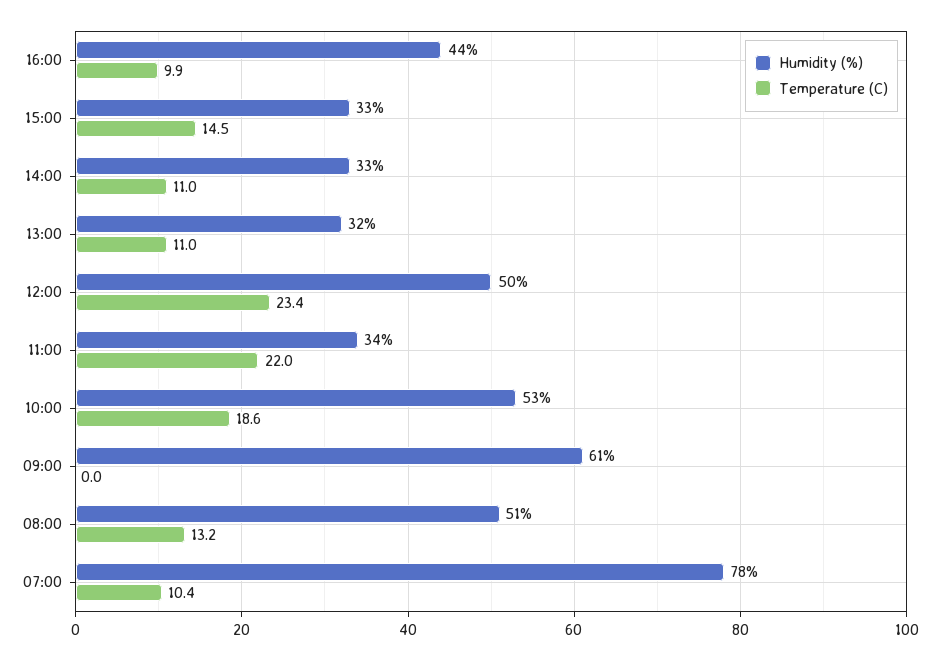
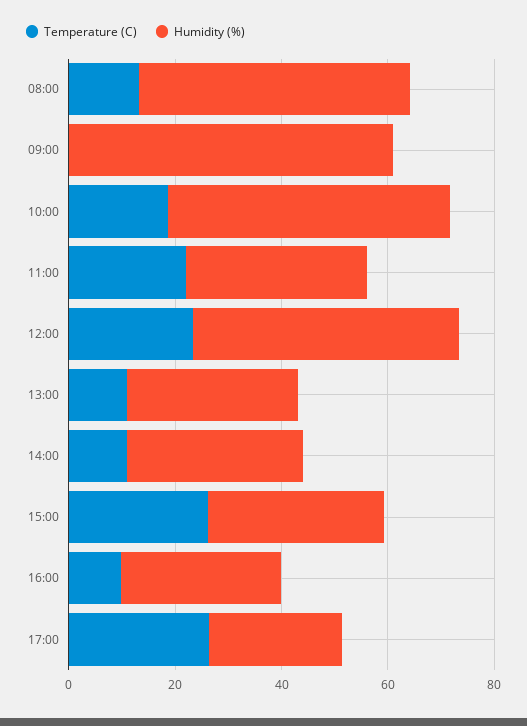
Humidity (%), 16:00: 44 -> 30
Temperature (C), 15:00: 14.5 -> 25
Humidity (%), 07:00: 78 -> none
Temperature (C), 07:00: 10.4 -> none
Temperature (C), 17:00: none -> 25
Humidity (%), 17:00: none -> 25

